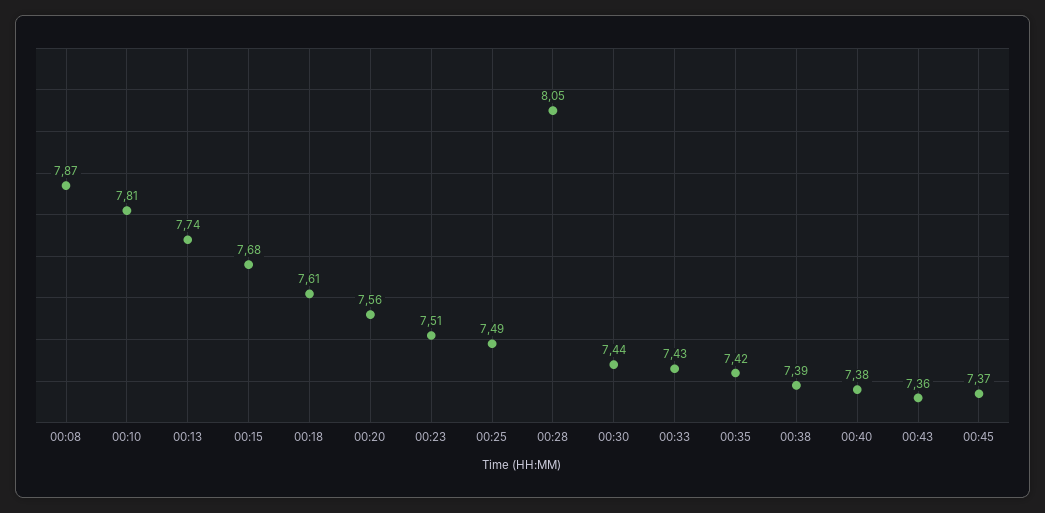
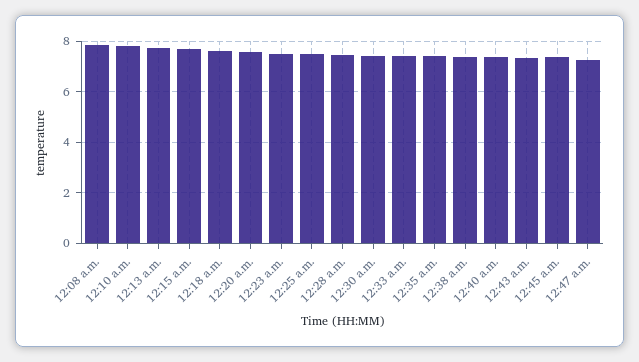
00:28: 8.05 -> 7.5
12:47 a.m.: none -> 7.25

